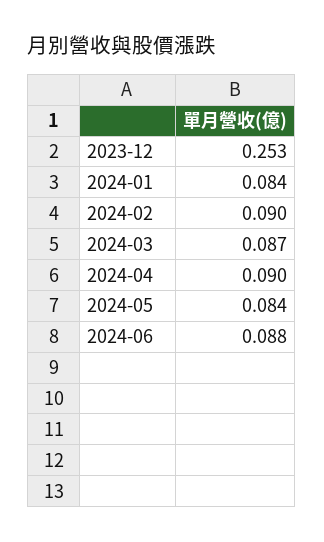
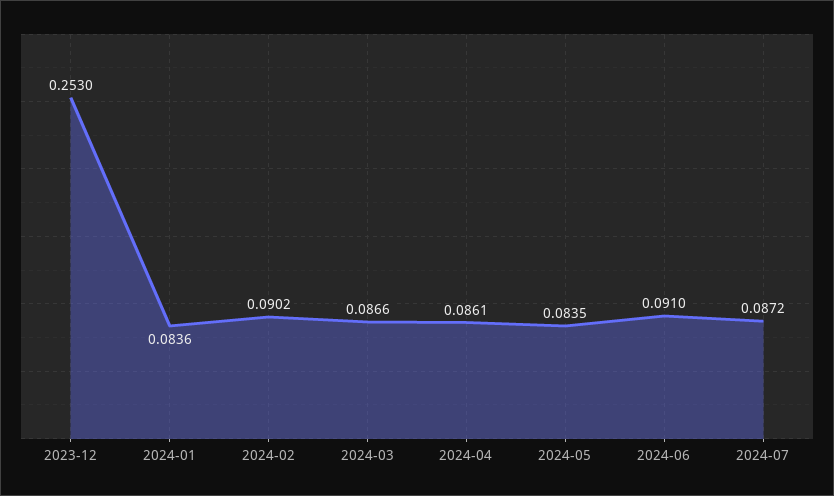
2024-04: 0.09 -> 0.0861
2024-06: 0.088 -> 0.091
2024-07: none -> 0.0872

